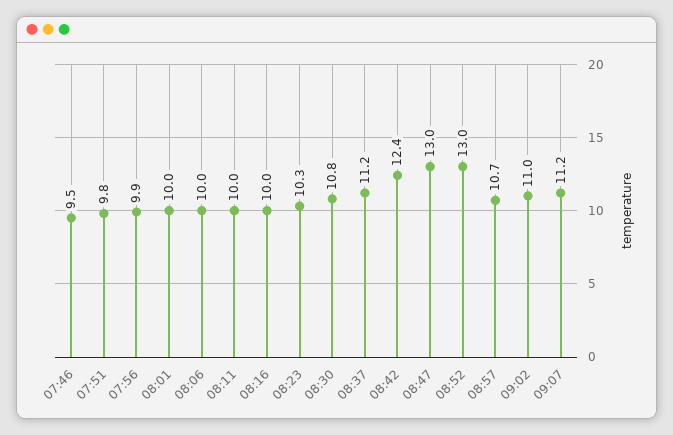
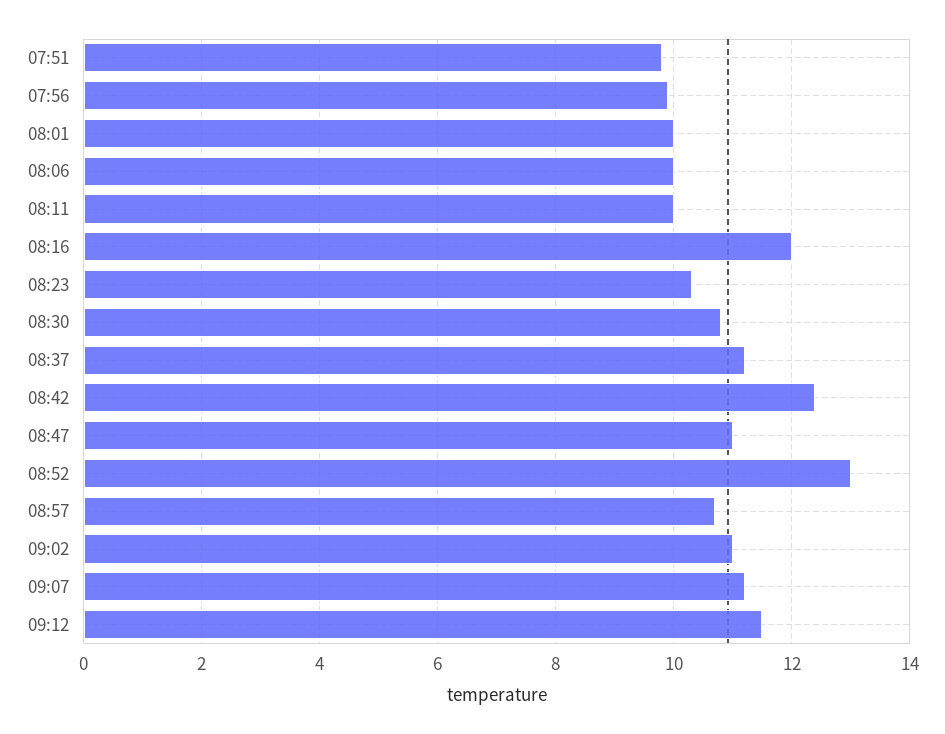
07:46: 9.5 -> none
08:16: 10 -> 12
08:47: 13 -> 11
09:12: none -> 11.5

